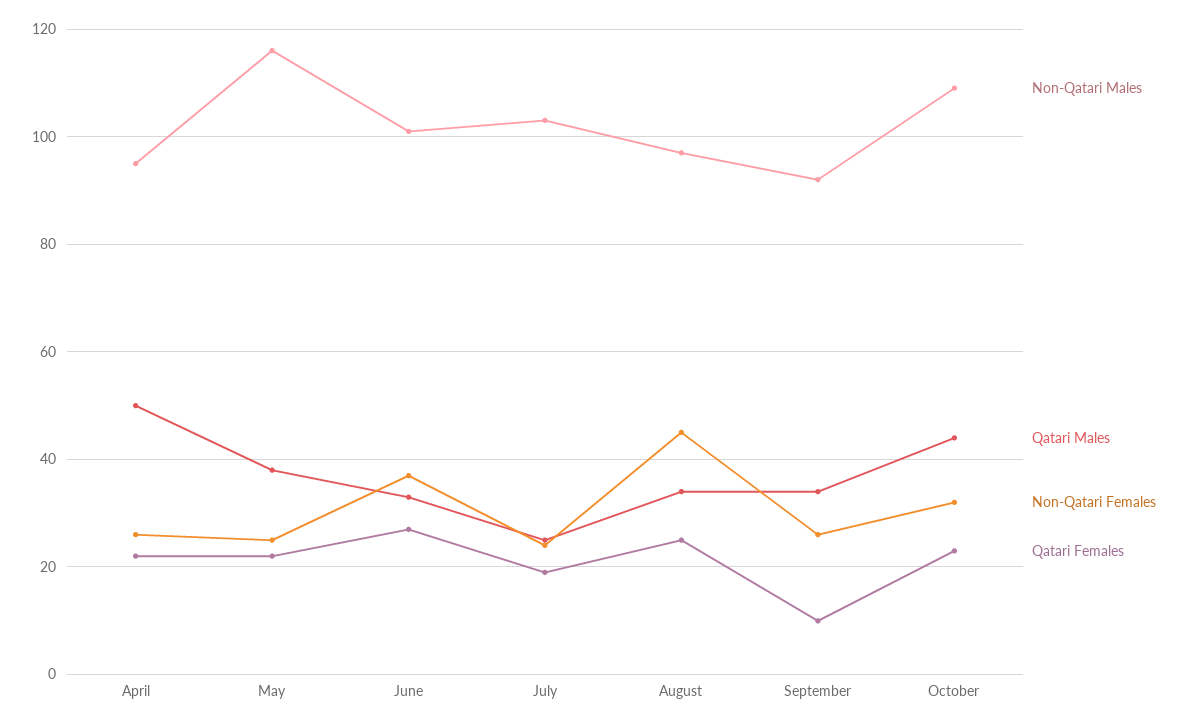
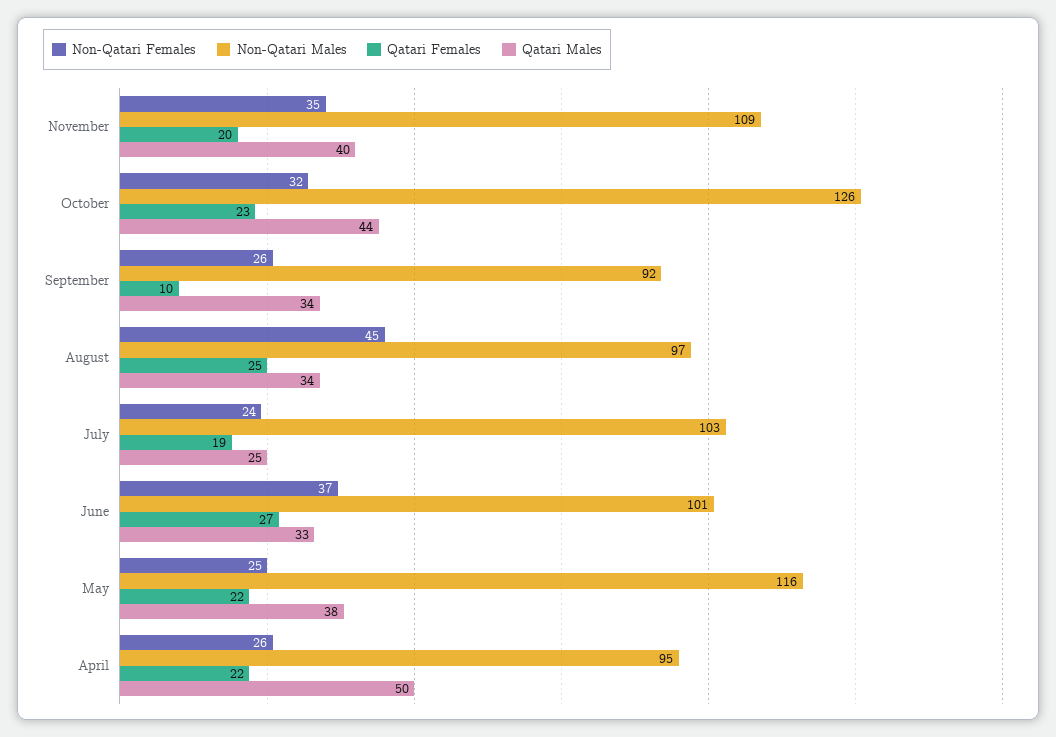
Non-Qatari Males, October: 110 -> 126
Non-Qatari Females, November: none -> 35
Non-Qatari Males, November: none -> 109
Qatari Females, November: none -> 20
Qatari Males, November: none -> 40

